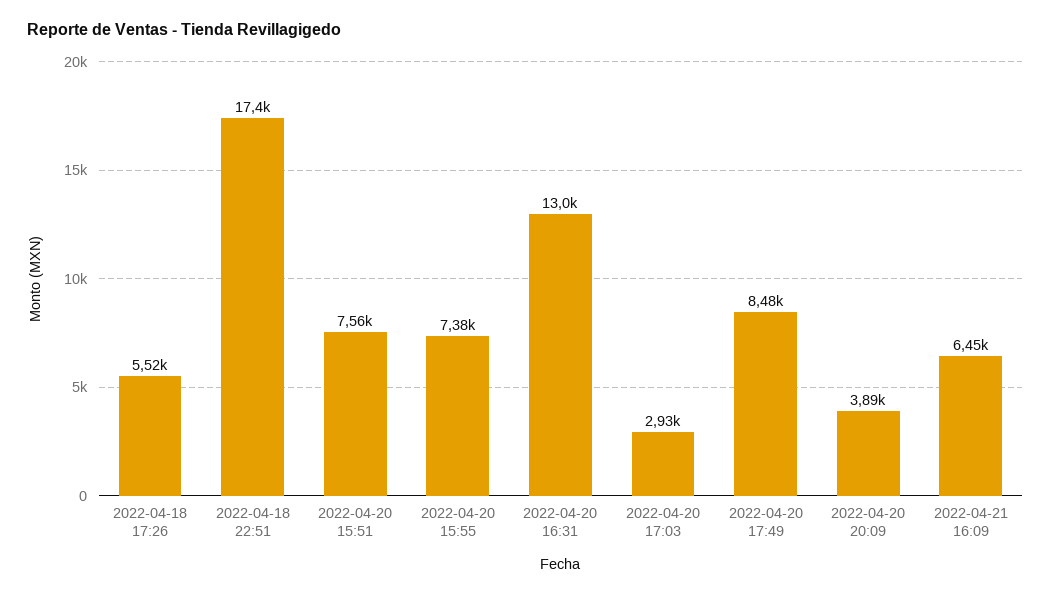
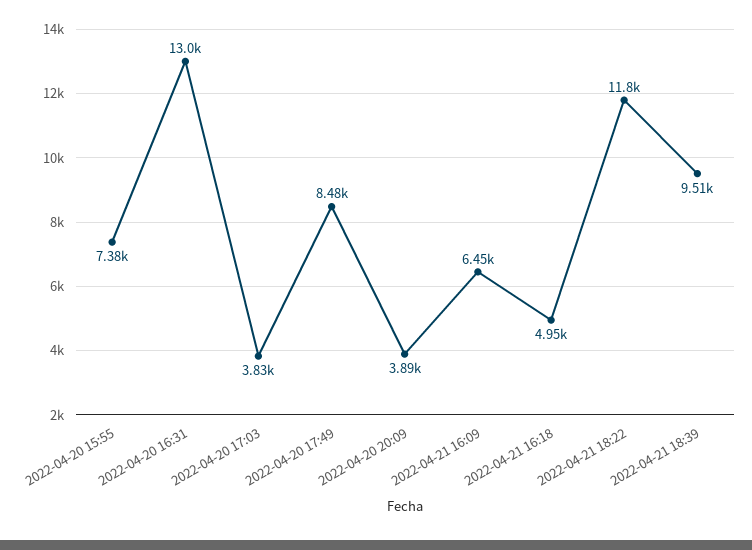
2022-04-18 17:26: 5520 -> none
2022-04-18 22:51: 17400 -> none
2022-04-20 15:51: 7560 -> none
2022-04-20 17:03: 2930 -> 3830
2022-04-21 16:18: none -> 4950
2022-04-21 18:22: none -> 11800
2022-04-21 18:39: none -> 9510

